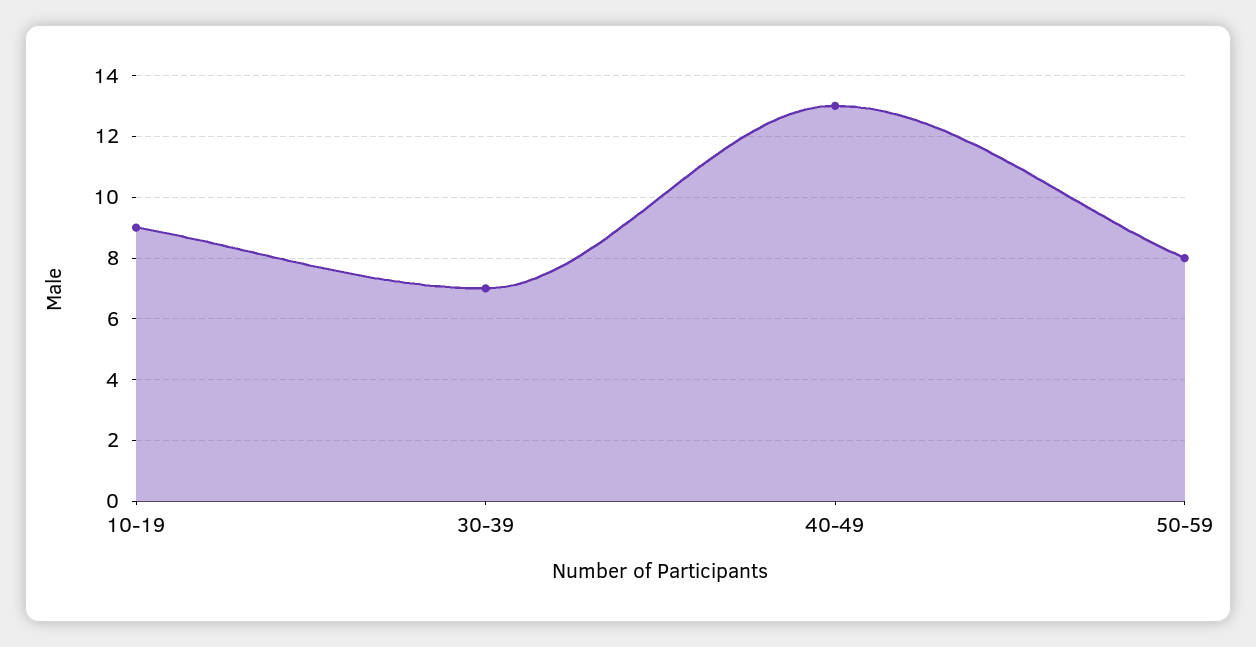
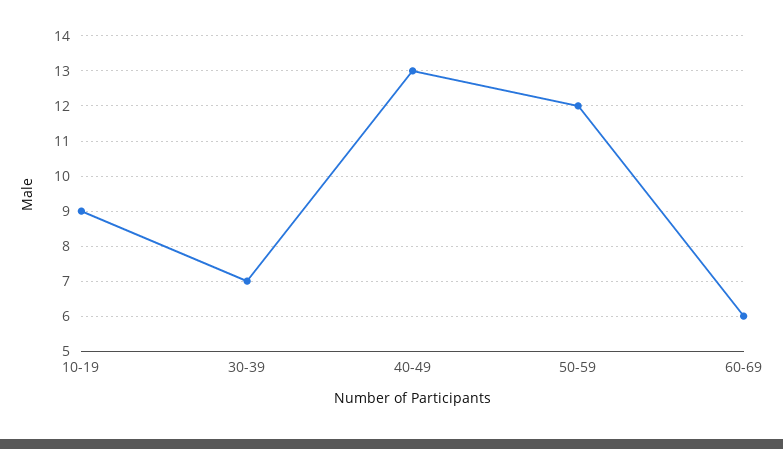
50-59: 8 -> 12
60-69: none -> 6

